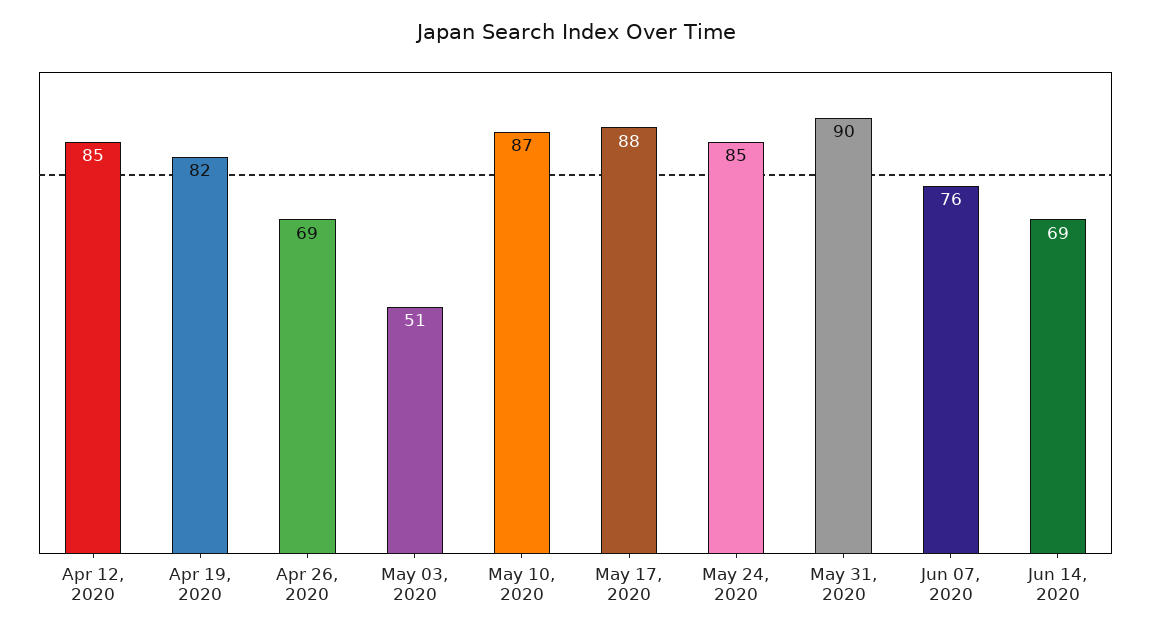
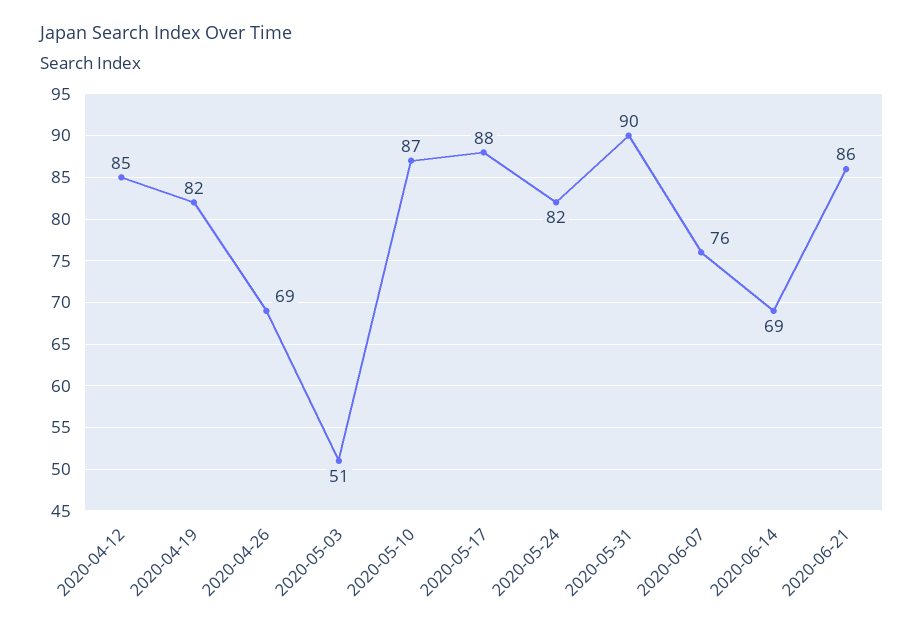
May 24, 2020: 85 -> 82
2020-06-21: none -> 86

